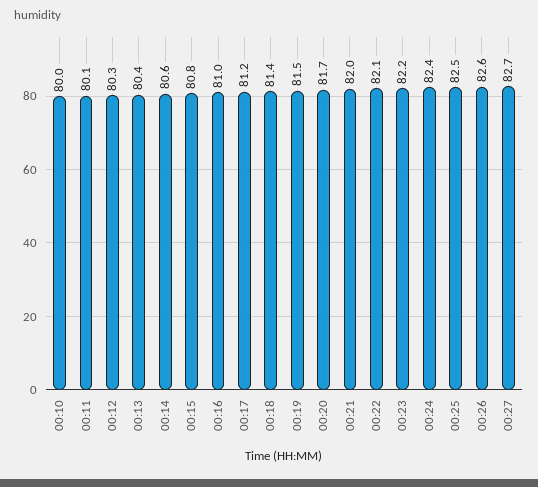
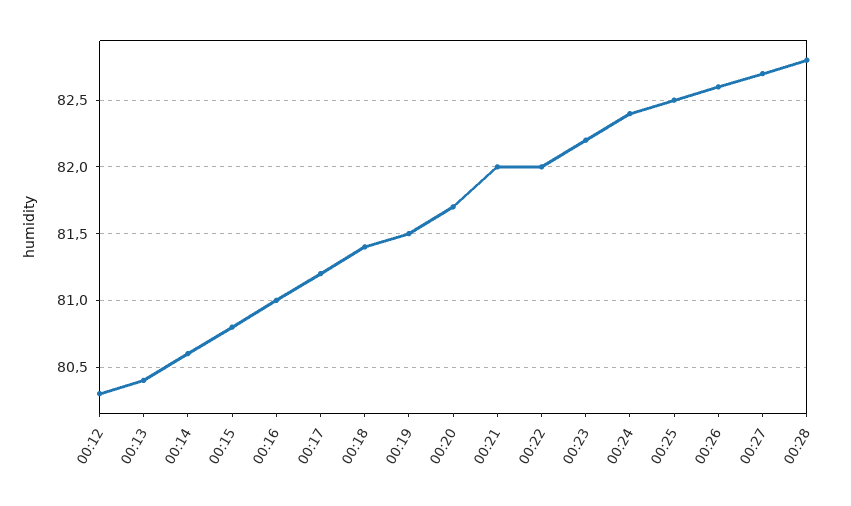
00:10: 80 -> none
00:11: 80.1 -> none
00:22: 82.1 -> 82
00:28: none -> 82.8

